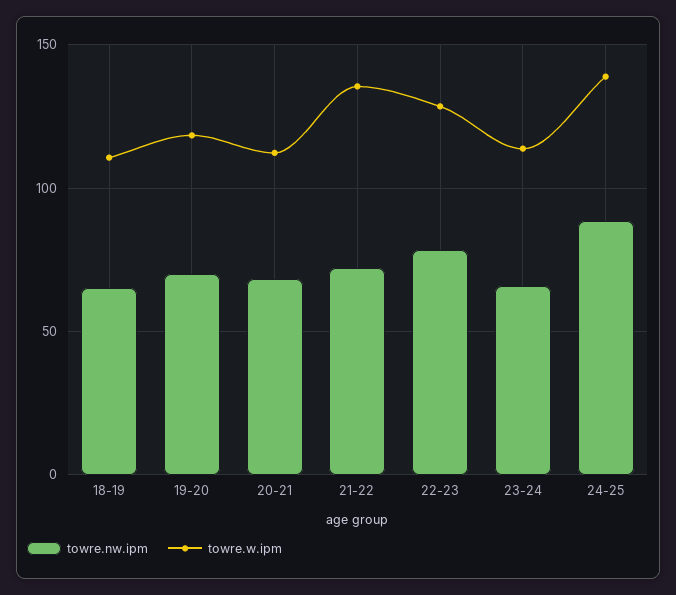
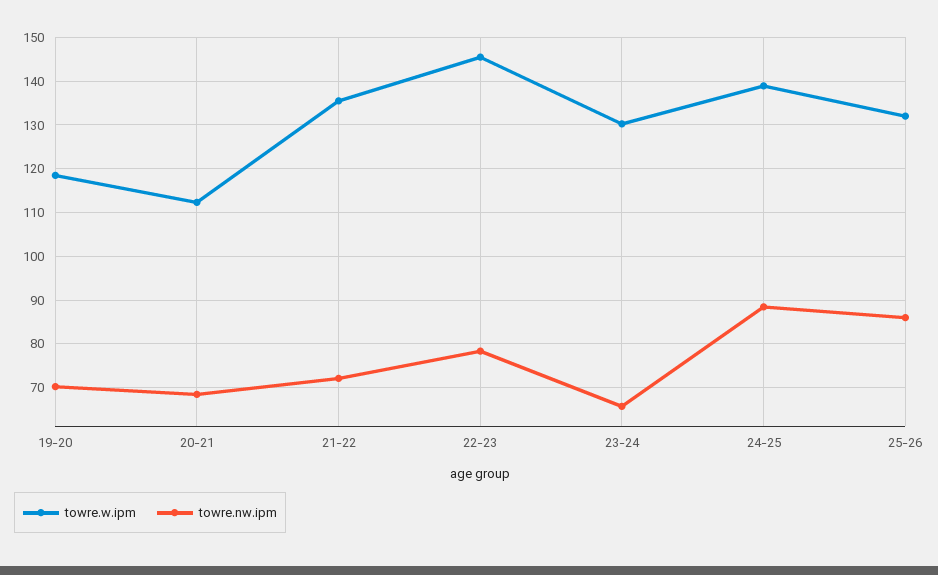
towre.nw.ipm, 18-19: 65 -> none
towre.w.ipm, 18-19: 110 -> none
towre.w.ipm, 22-23: 130 -> 146
towre.w.ipm, 23-24: 115 -> 130
towre.w.ipm, 25-26: none -> 132
towre.nw.ipm, 25-26: none -> 86

